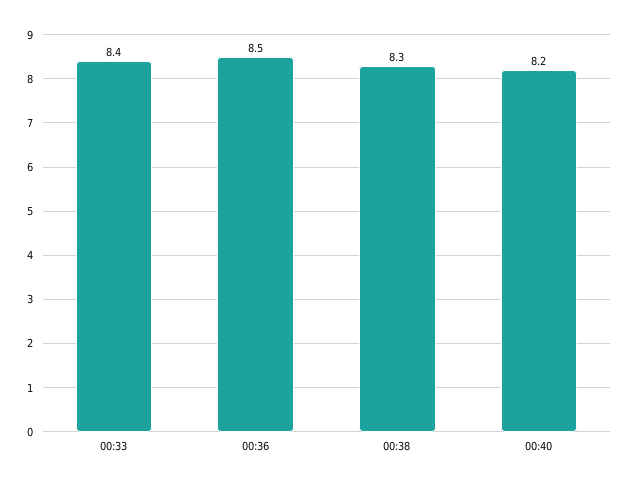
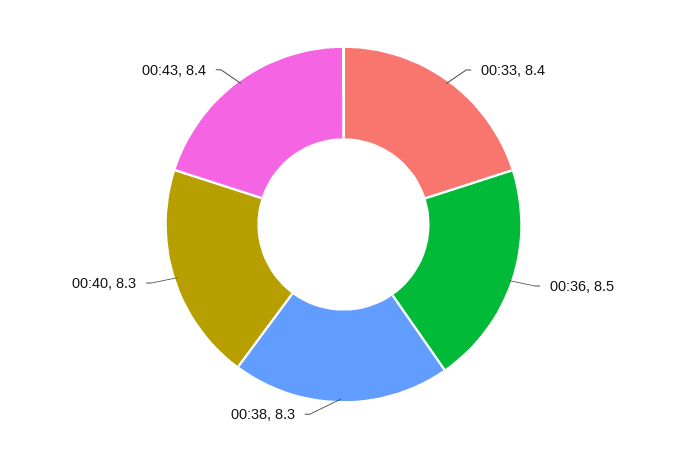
00:40: 8.2 -> 8.3
00:43: none -> 8.4

